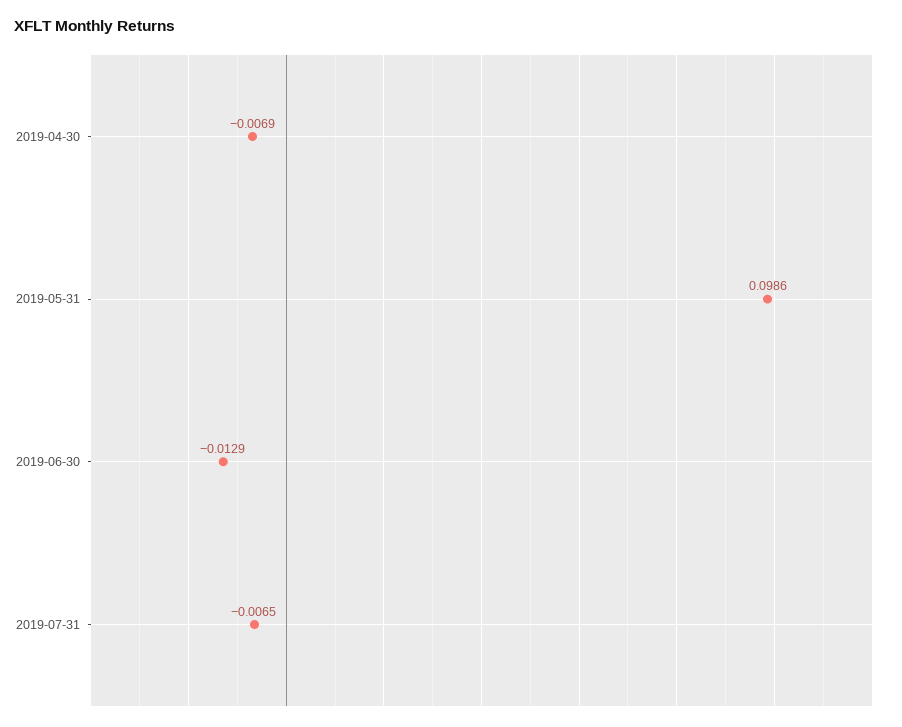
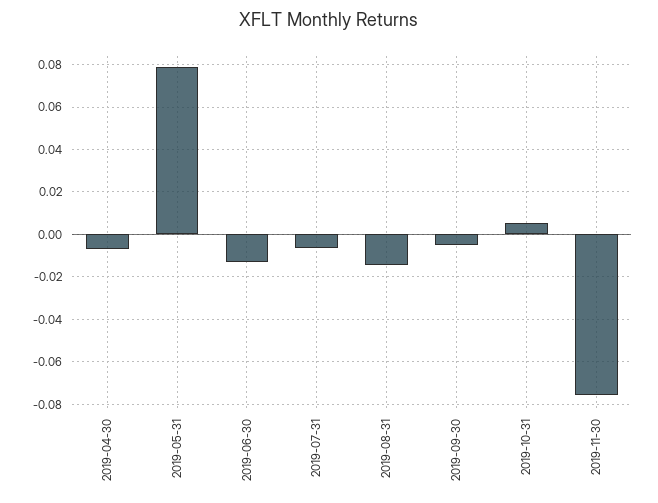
2019-05-31: 0.0986 -> 0.08
2019-08-31: none -> -0.015
2019-09-30: none -> -0.005
2019-10-31: none -> 0.005
2019-11-30: none -> -0.075

